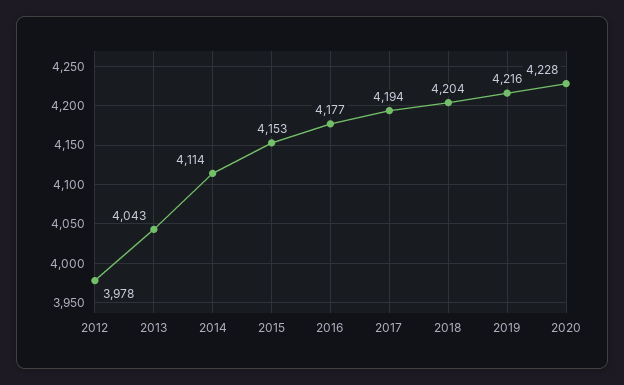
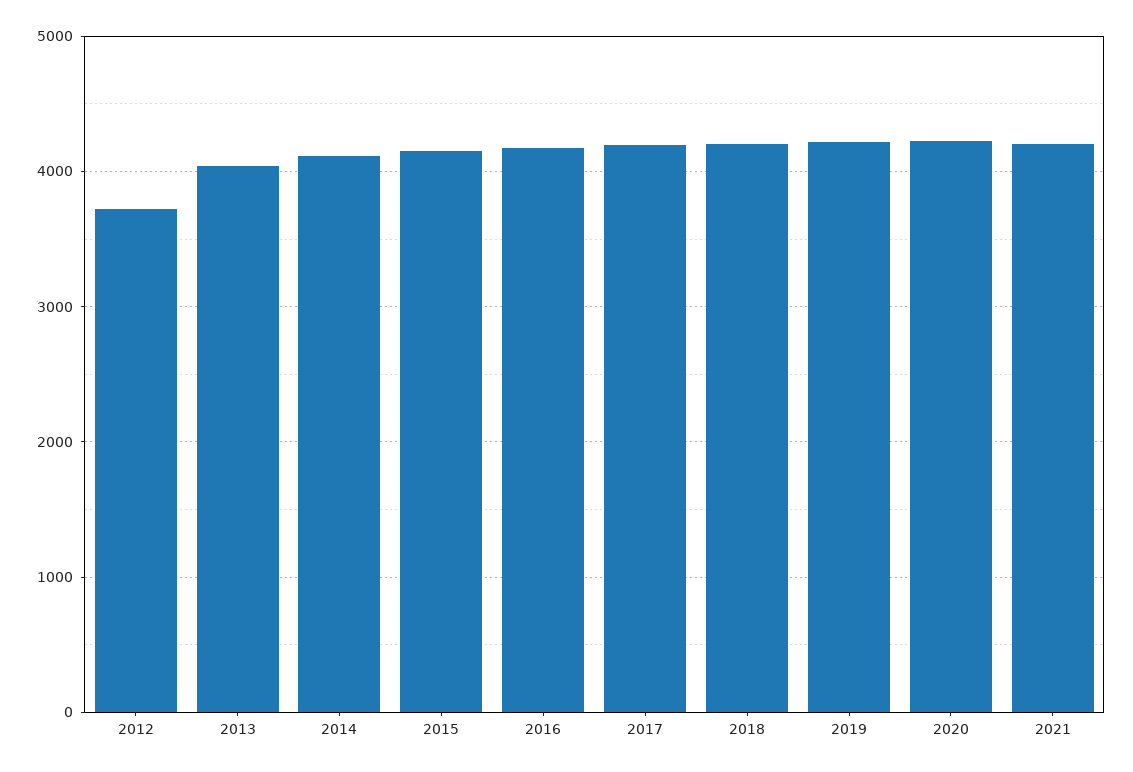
2012: 3978 -> 3700
2021: none -> 4200

